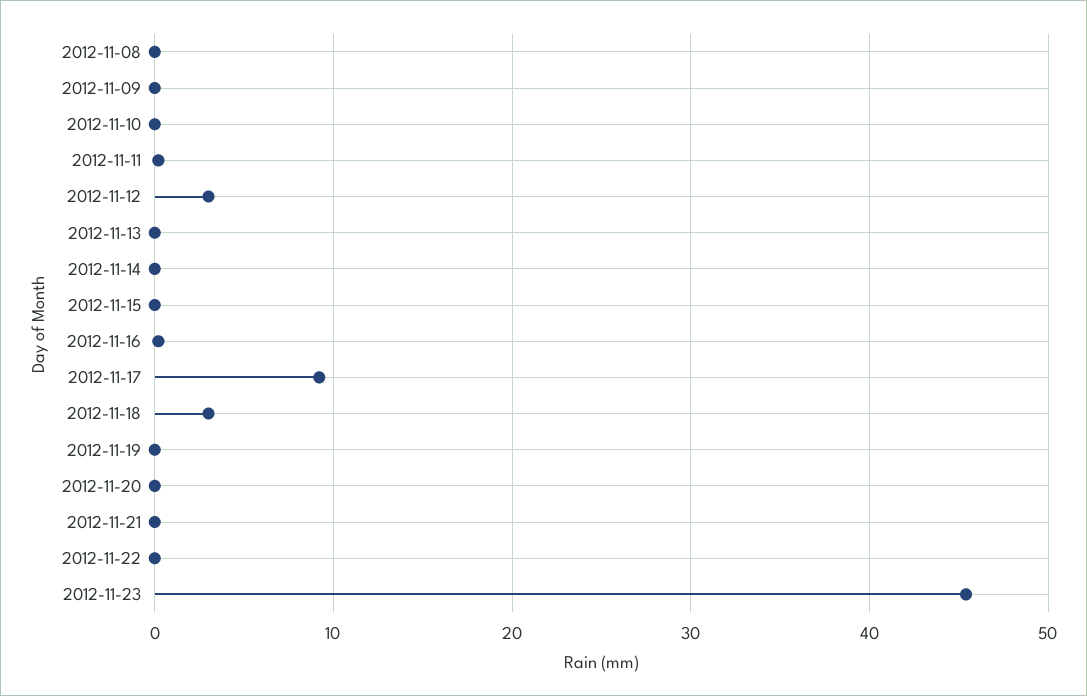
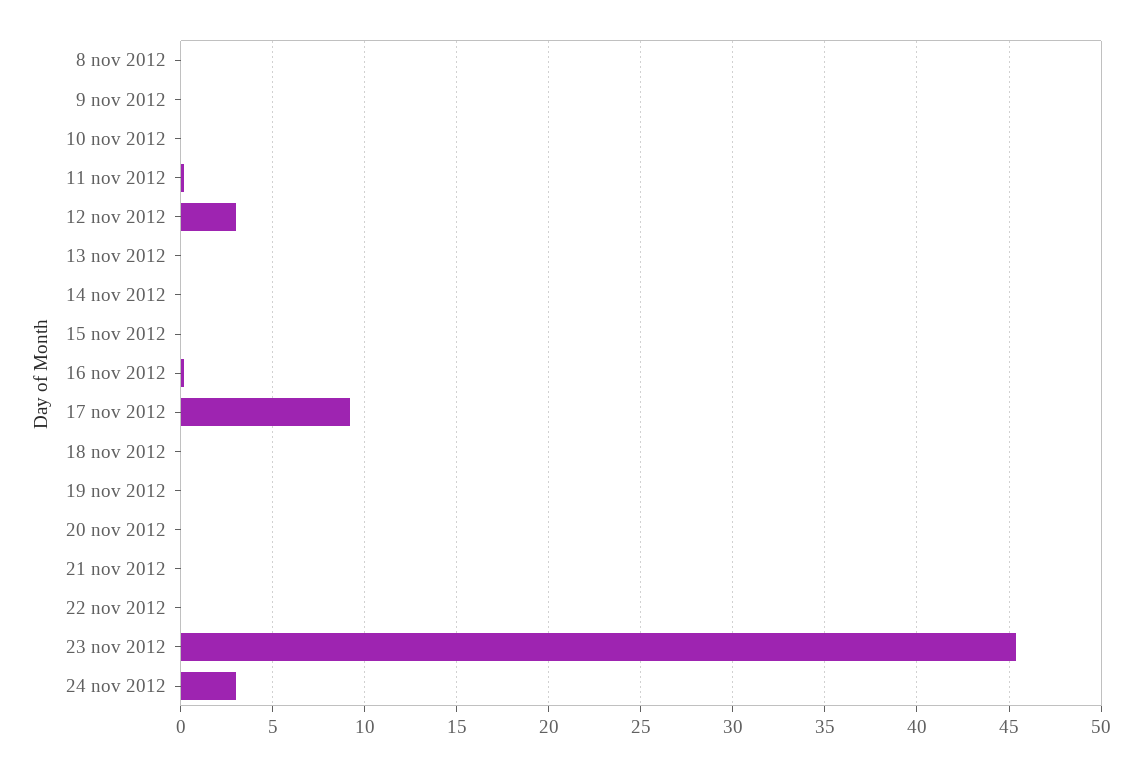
2012-11-18: 3 -> 0
24 nov 2012: none -> 3

